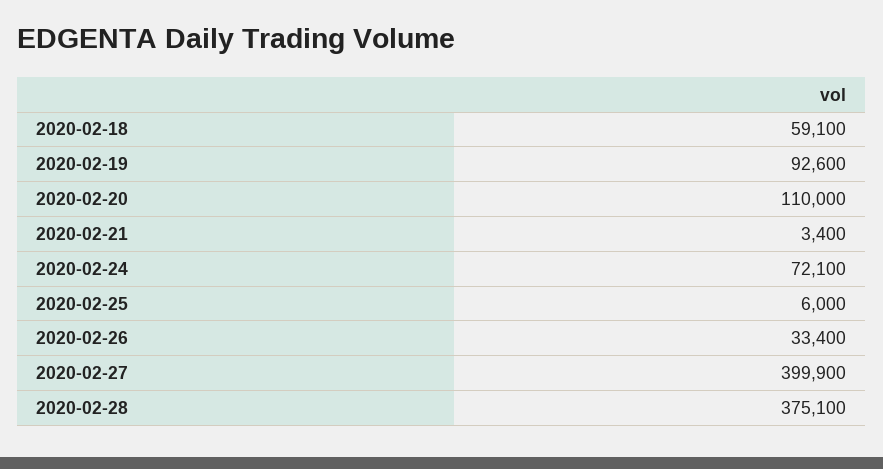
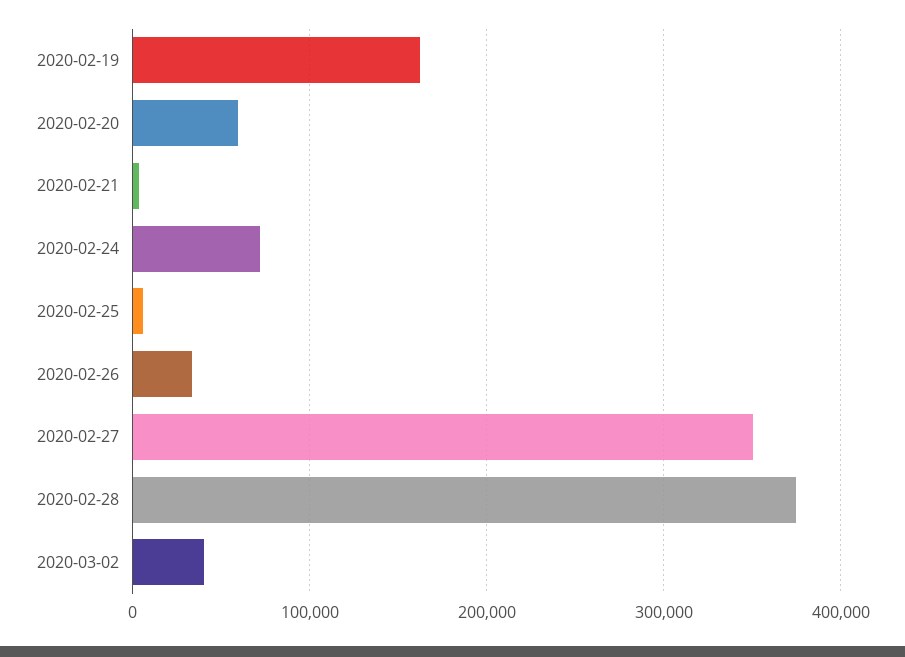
2020-02-18: 59100 -> none
2020-02-19: 92600 -> 160000
2020-02-20: 110000 -> 60000
2020-02-27: 399900 -> 350000
2020-03-02: none -> 40000

